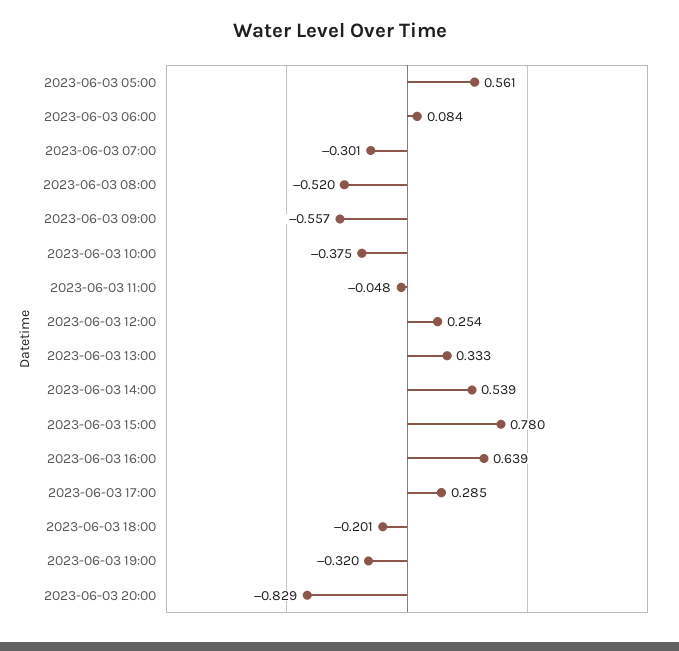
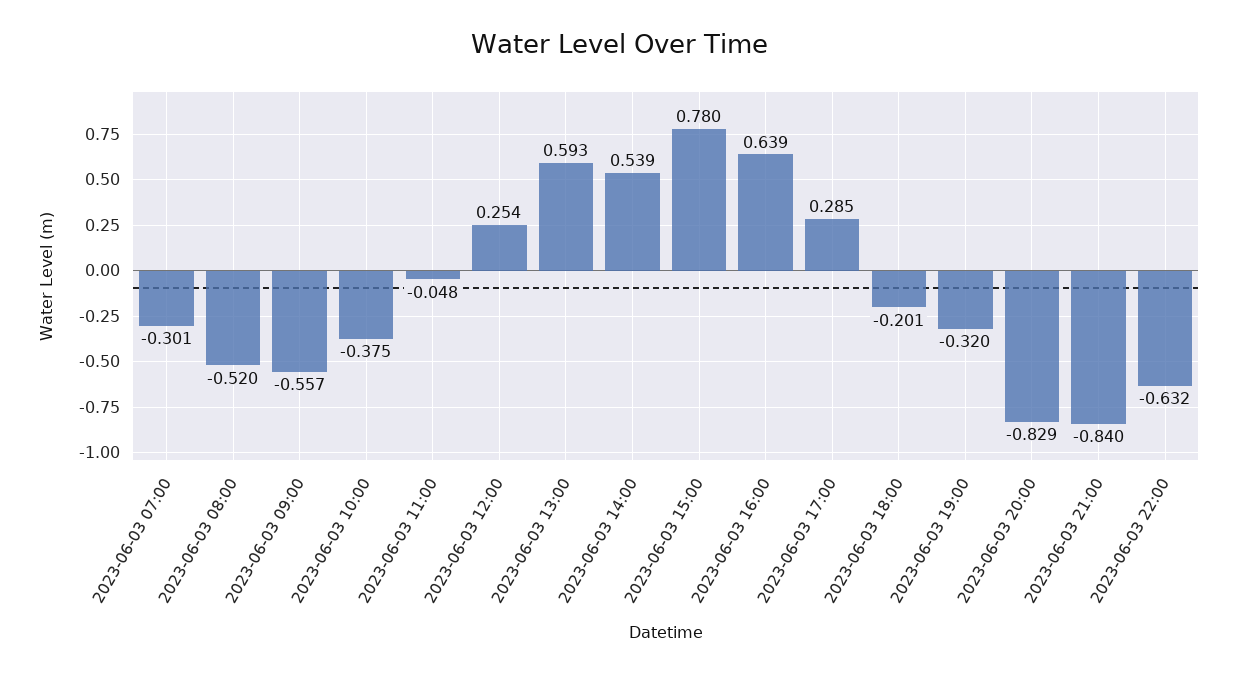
2023-06-03 05:00: 0.561 -> none
2023-06-03 06:00: 0.084 -> none
2023-06-03 13:00: 0.333 -> 0.593
2023-06-03 21:00: none -> -0.84
2023-06-03 22:00: none -> -0.632

